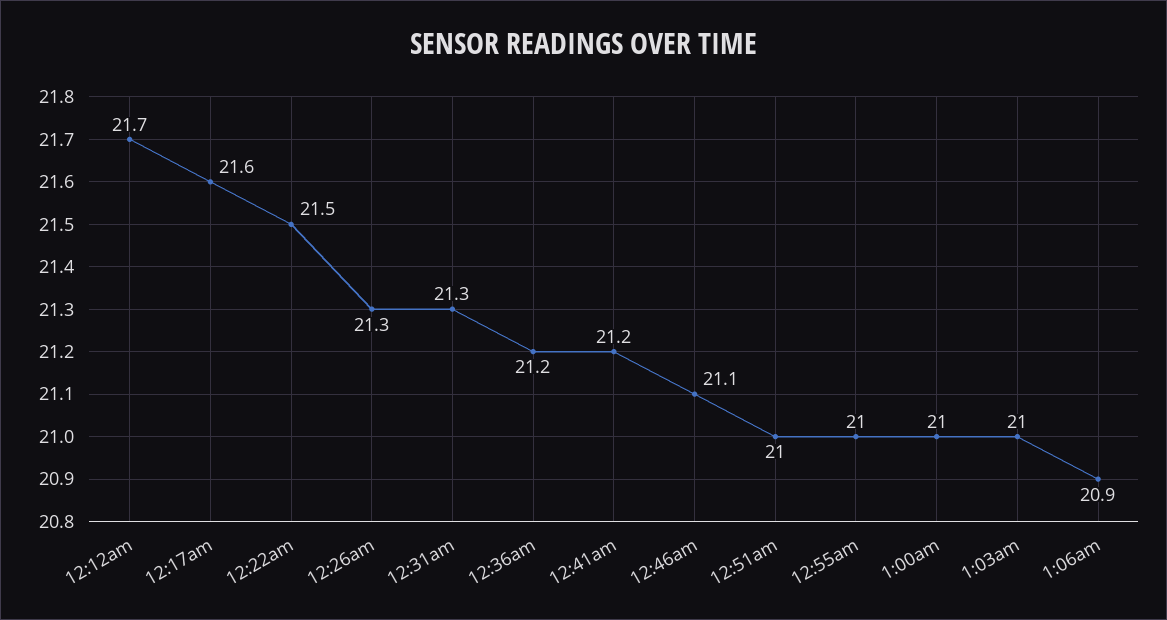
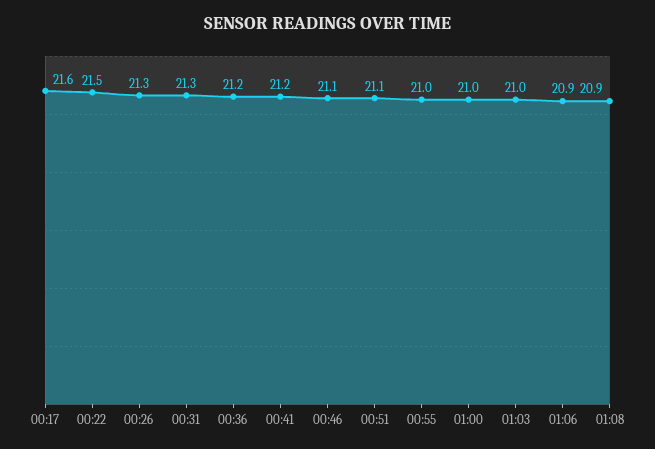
12:12am: 21.7 -> none
12:51am: 21 -> 21.1
01:08: none -> 20.9

